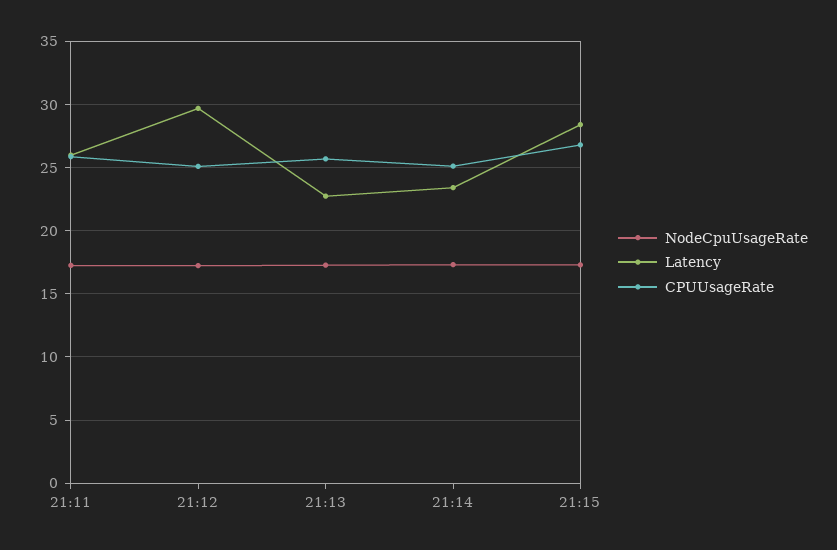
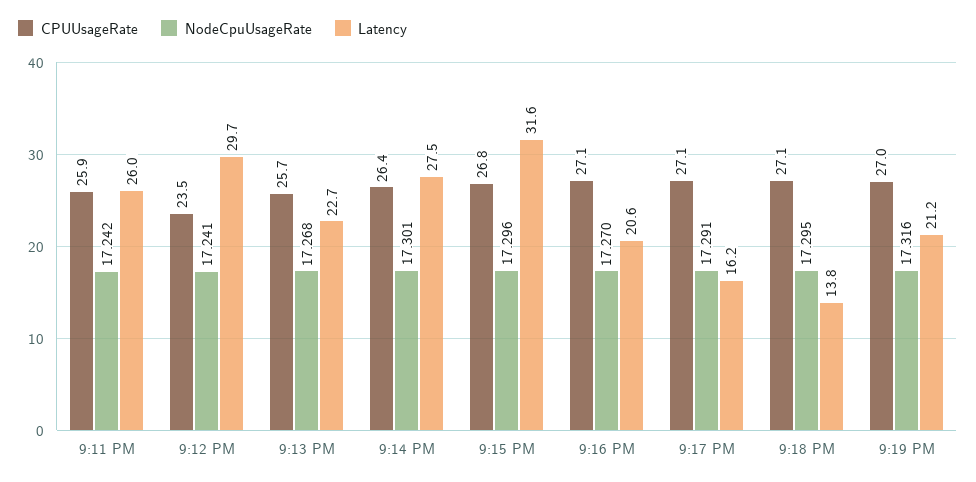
CPUUsageRate, 21:12: 25 -> 23.5
Latency, 21:14: 23.5 -> 27.5
CPUUsageRate, 21:14: 25 -> 26.4
Latency, 21:15: 28.5 -> 31.6
CPUUsageRate, 9:16 PM: none -> 27.1
NodeCpuUsageRate, 9:16 PM: none -> 17.27
Latency, 9:16 PM: none -> 20.6
CPUUsageRate, 9:17 PM: none -> 27.1
NodeCpuUsageRate, 9:17 PM: none -> 17.291
Latency, 9:17 PM: none -> 16.2
CPUUsageRate, 9:18 PM: none -> 27.1
NodeCpuUsageRate, 9:18 PM: none -> 17.295
Latency, 9:18 PM: none -> 13.8
CPUUsageRate, 9:19 PM: none -> 27
NodeCpuUsageRate, 9:19 PM: none -> 17.316
Latency, 9:19 PM: none -> 21.2

